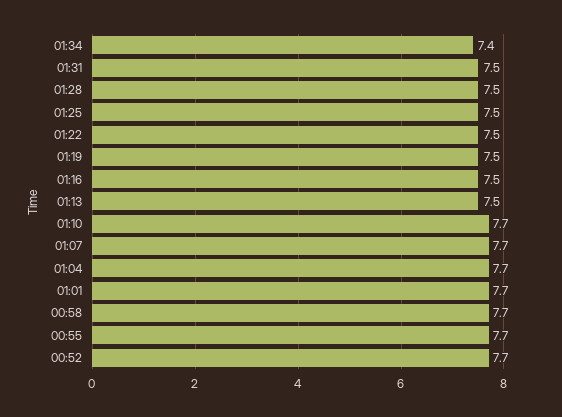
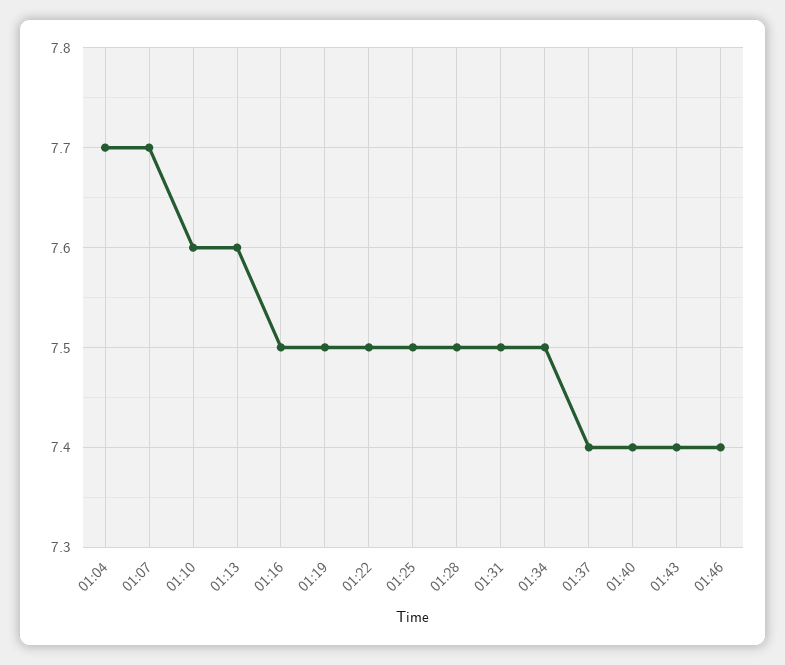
01:34: 7.4 -> 7.5
01:13: 7.5 -> 7.6
01:10: 7.7 -> 7.6
01:01: 7.7 -> none
00:58: 7.7 -> none
00:55: 7.7 -> none
00:52: 7.7 -> none
01:37: none -> 7.4
01:40: none -> 7.4
01:43: none -> 7.4
01:46: none -> 7.4

